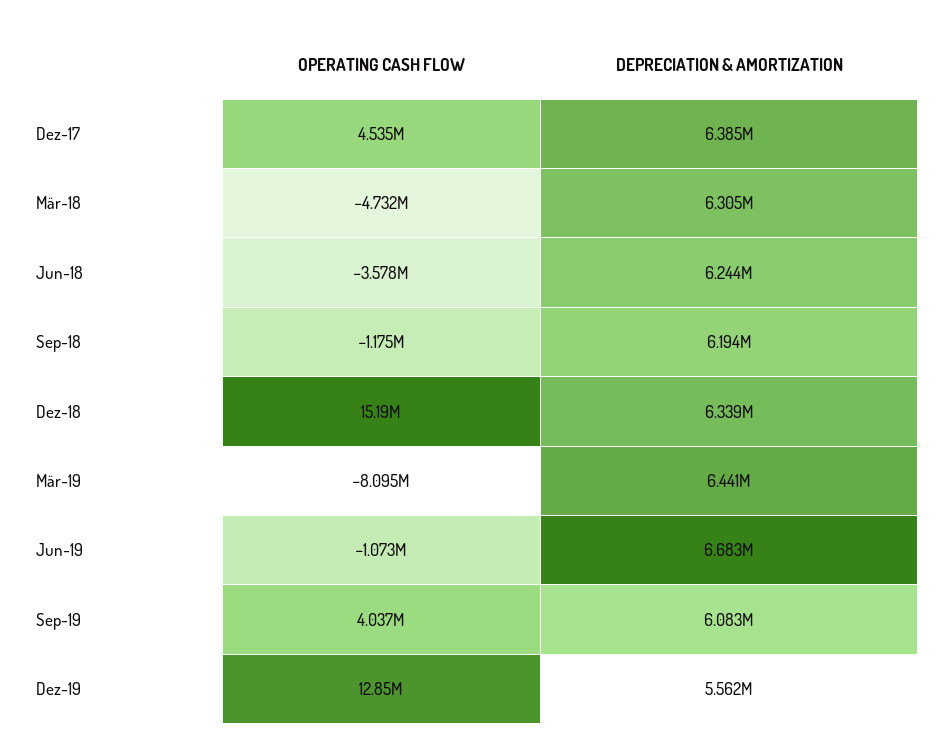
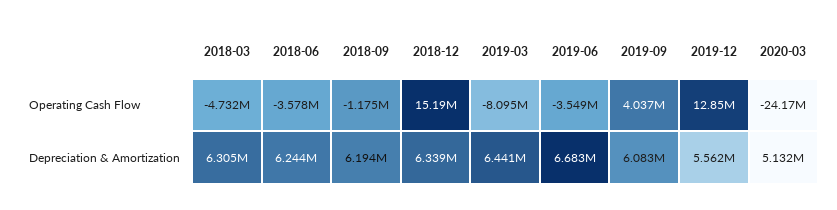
OPERATING CASH FLOW, Dez-17: 4535000 -> none
DEPRECIATION & AMORTIZATION, Dez-17: 6385000 -> none
OPERATING CASH FLOW, Jun-19: -1073000 -> -3549000
OPERATING CASH FLOW, 2020-03: none -> -24170000
DEPRECIATION & AMORTIZATION, 2020-03: none -> 5132000

